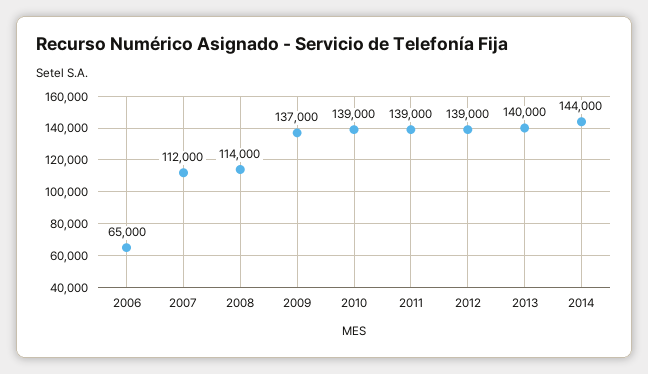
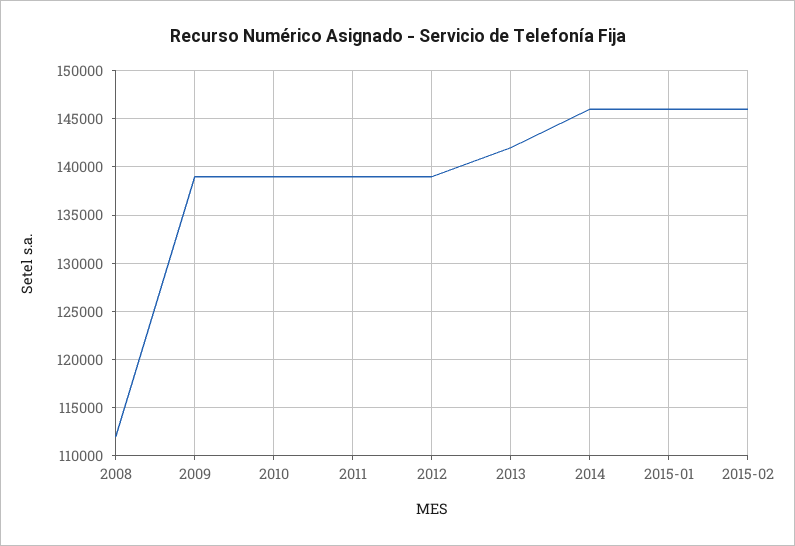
2006: 65000 -> none
2007: 112000 -> none
2008: 114000 -> 112000
2009: 137000 -> 139000
2013: 140000 -> 142000
2014: 144000 -> 146000
2015-01: none -> 146000
2015-02: none -> 146000

